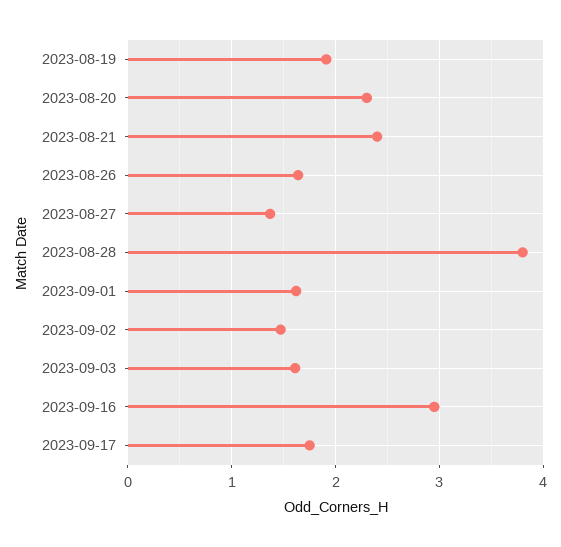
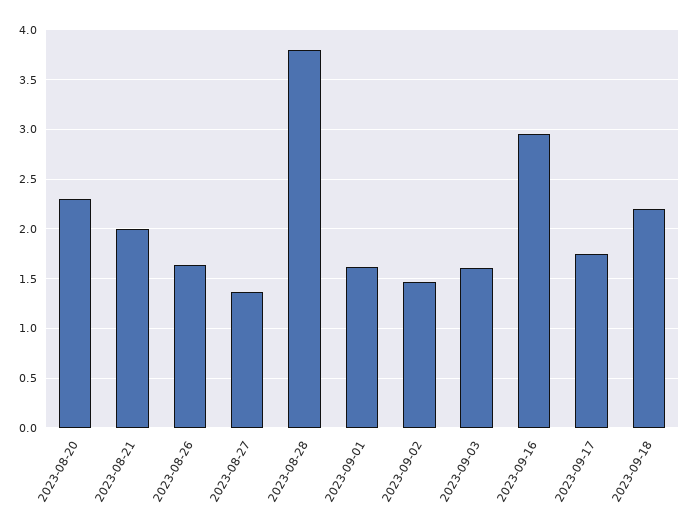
2023-08-19: 1.9 -> none
2023-08-21: 2.4 -> 2
2023-09-18: none -> 2.2

